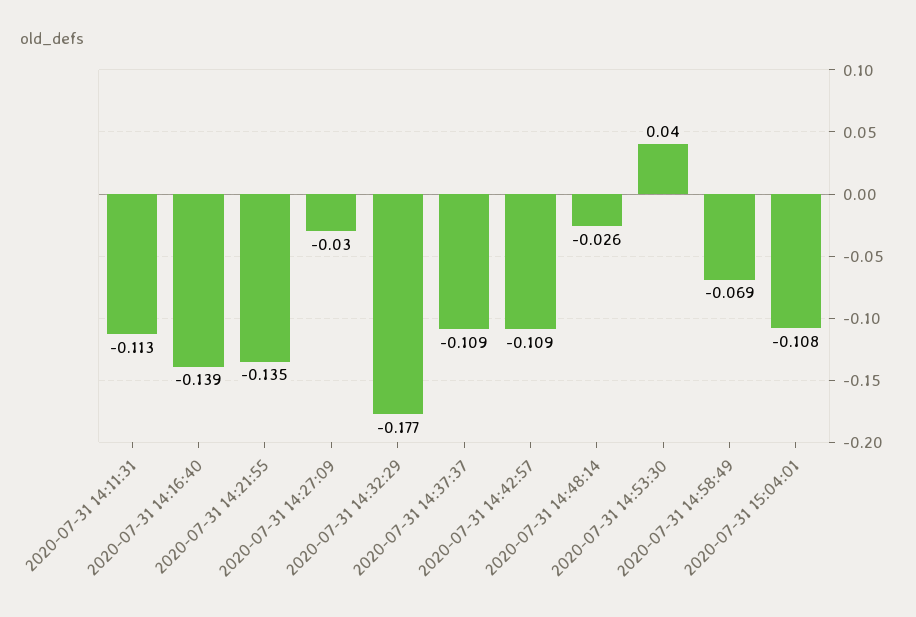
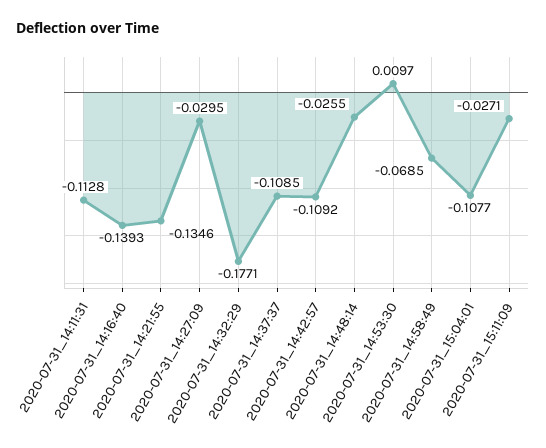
2020-07-31 14:53:30: 0.04 -> 0.0097
2020-07-31_15:11:09: none -> -0.0271

